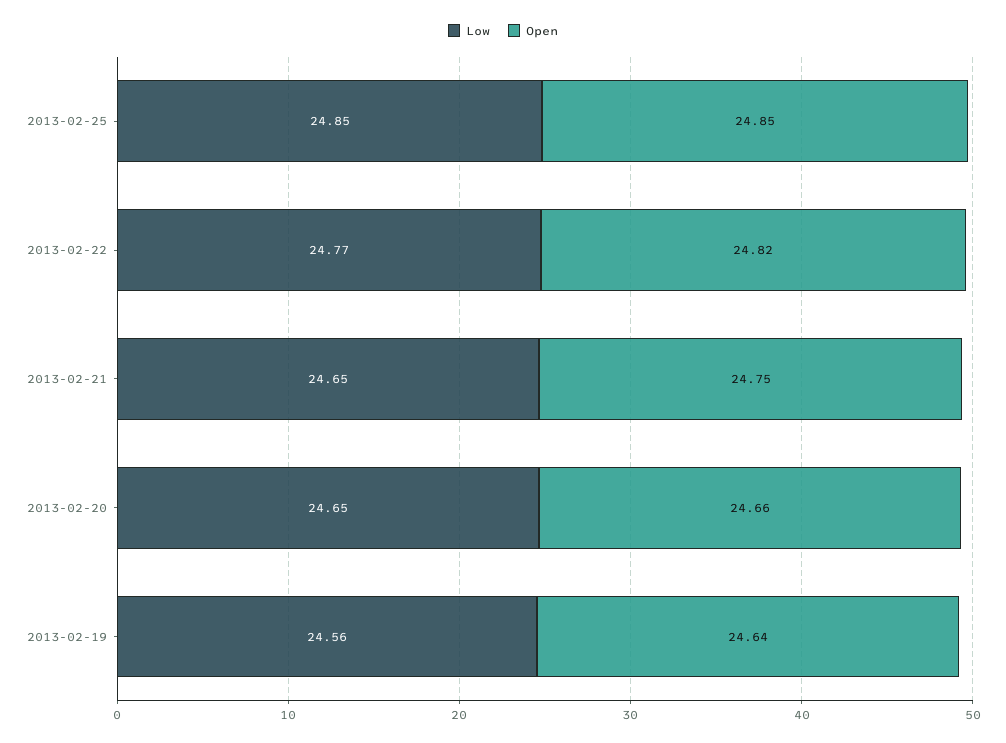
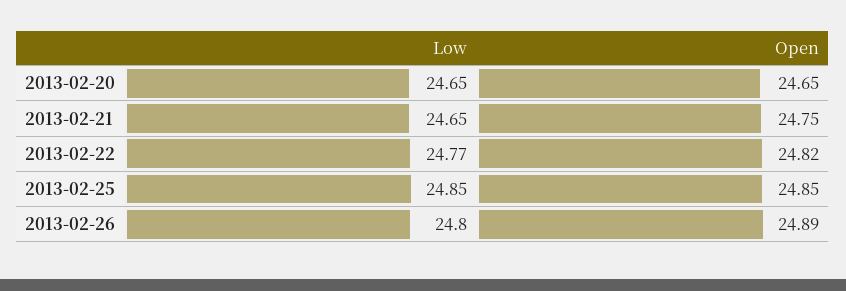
Open, 2013-02-20: 24.66 -> 24.65
Low, 2013-02-19: 24.56 -> none
Open, 2013-02-19: 24.64 -> none
Low, 2013-02-26: none -> 24.8
Open, 2013-02-26: none -> 24.89

